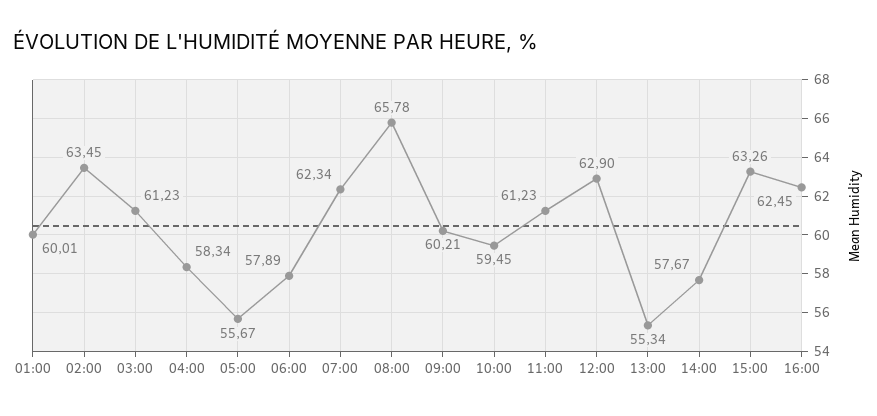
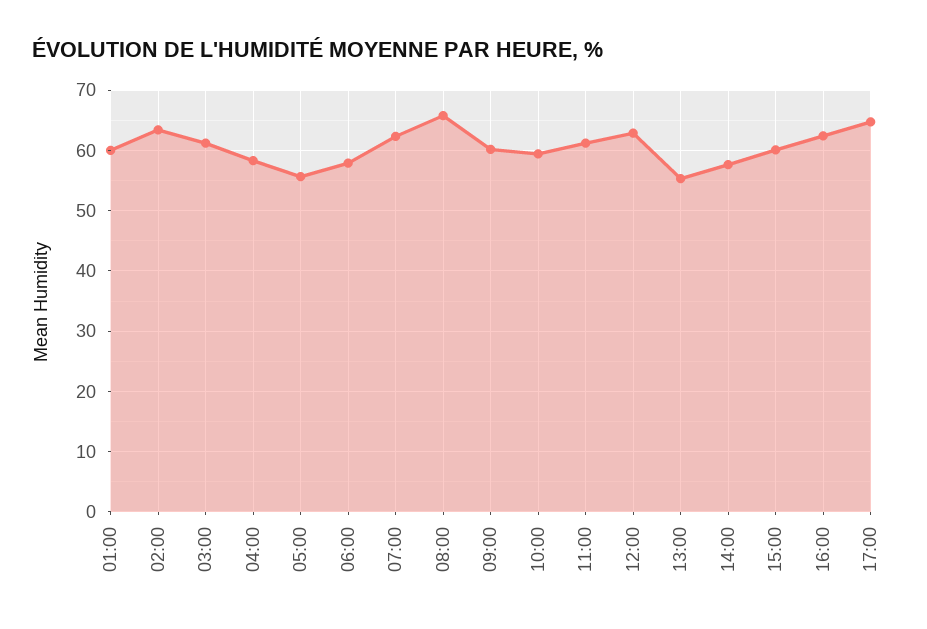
15:00: 63.26 -> 60
17:00: none -> 65

